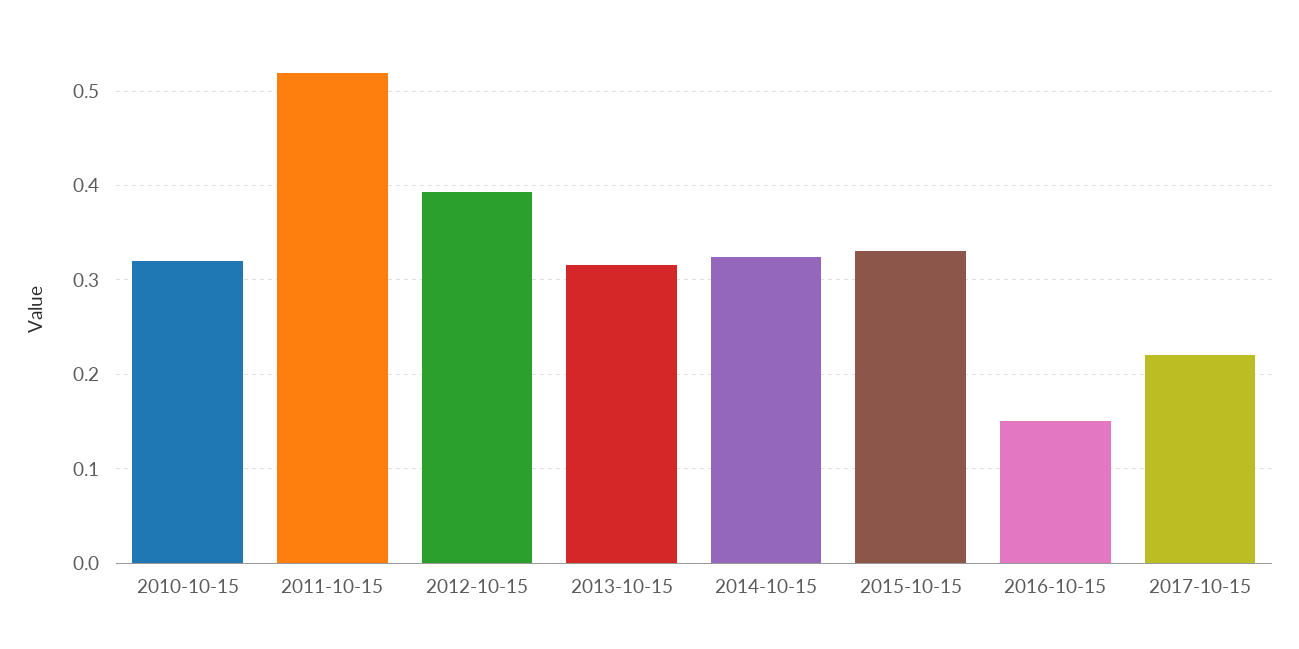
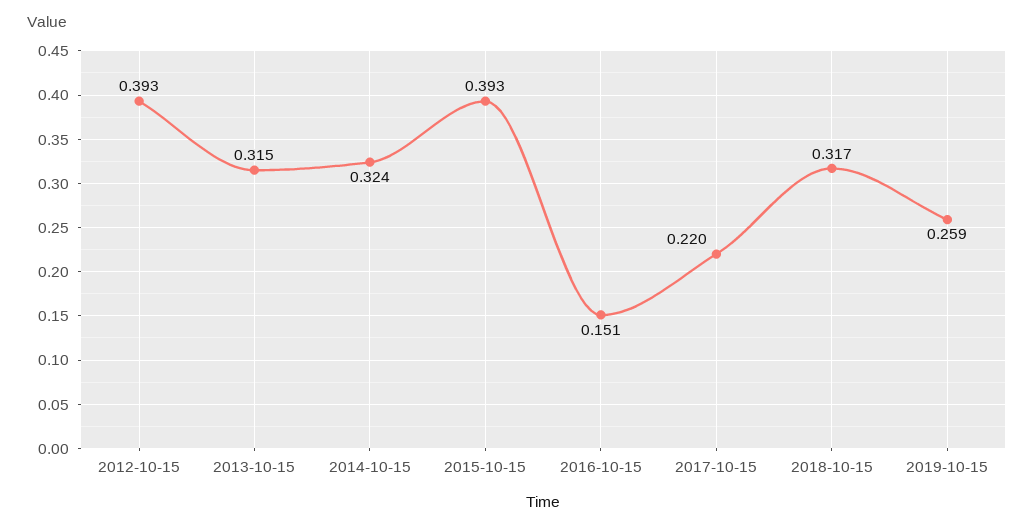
2010-10-15: 0.32 -> none
2011-10-15: 0.52 -> none
2015-10-15: 0.33 -> 0.393
2018-10-15: none -> 0.317
2019-10-15: none -> 0.259

